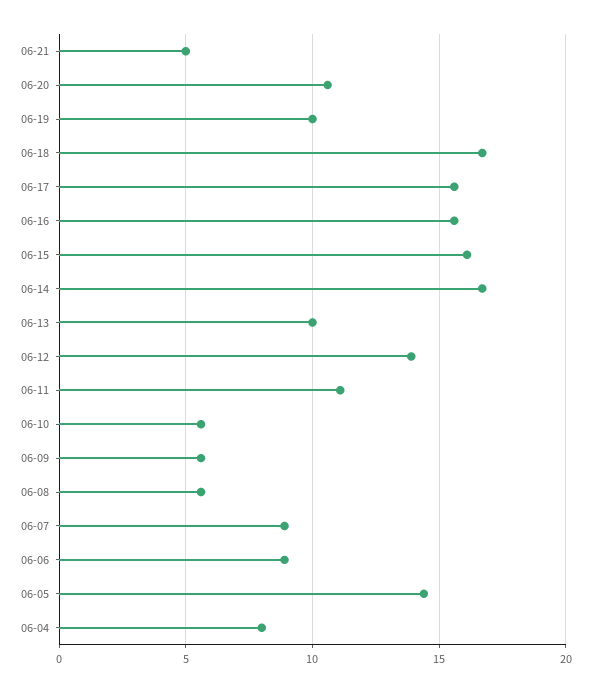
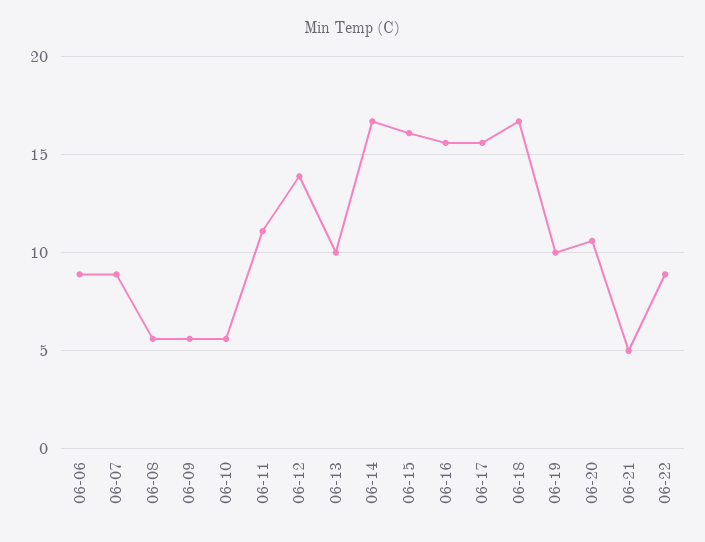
06-05: 14.5 -> none
06-04: 8 -> none
06-22: none -> 9

